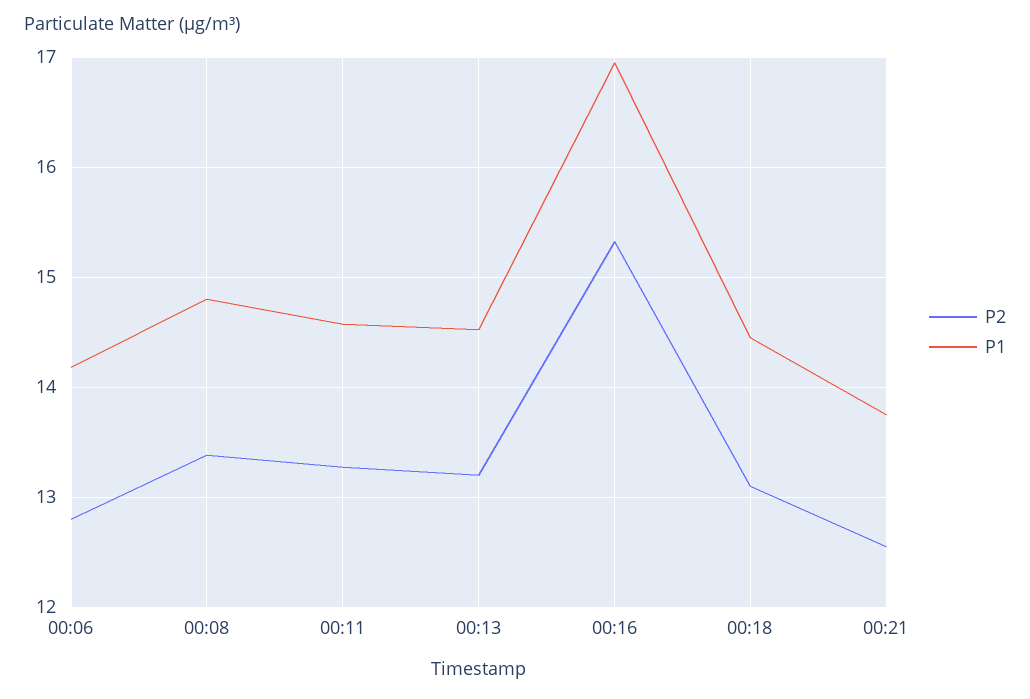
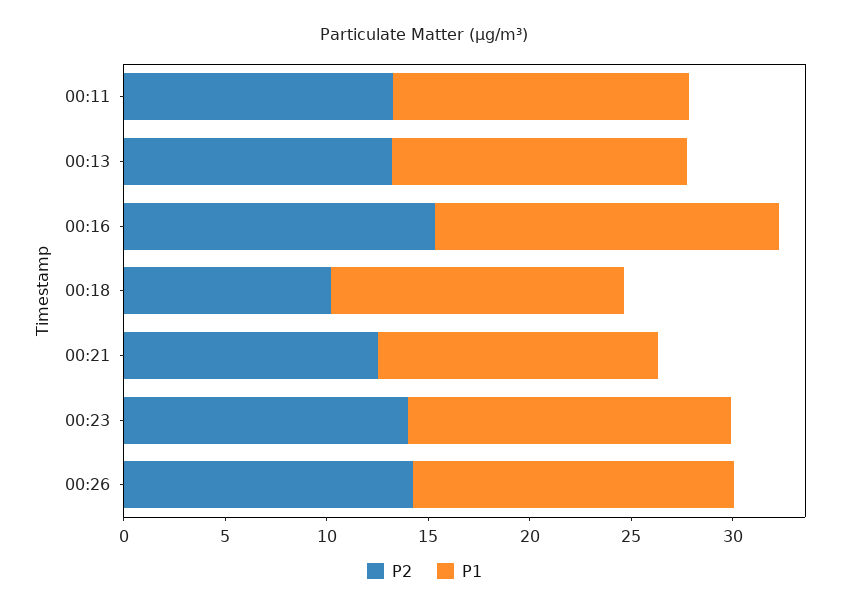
P2, 00:06: 12.8 -> none
P1, 00:06: 14.2 -> none
P2, 00:08: 13.4 -> none
P1, 00:08: 14.8 -> none
P2, 00:18: 13.1 -> 10
P2, 00:23: none -> 14
P1, 00:23: none -> 16
P2, 00:26: none -> 14
P1, 00:26: none -> 16

